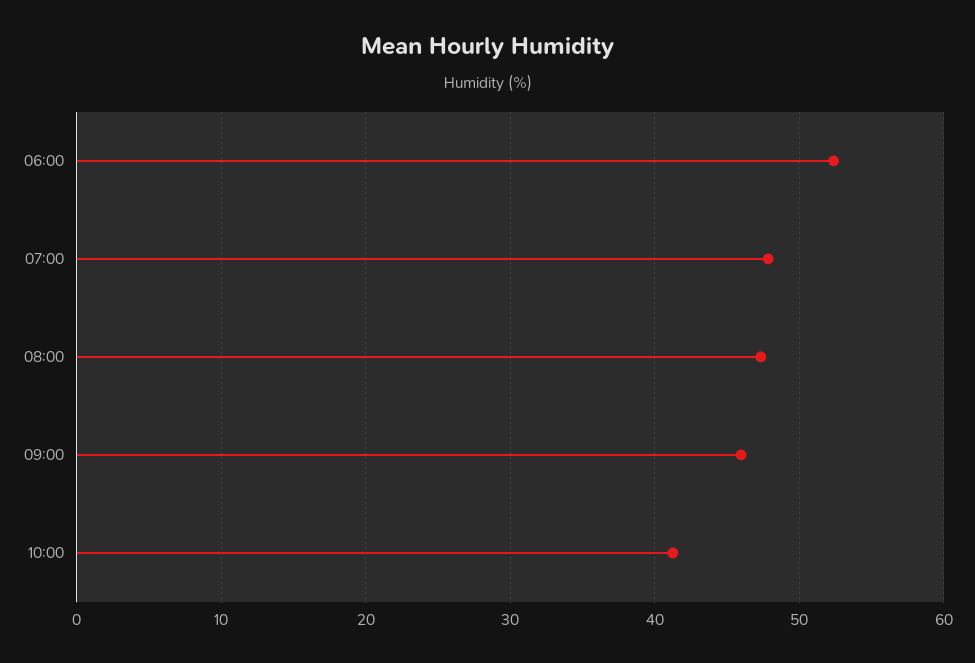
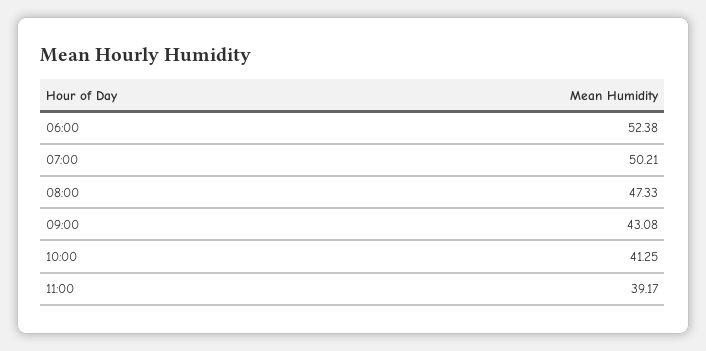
07:00: 48 -> 50.21
09:00: 46 -> 43.08
11:00: none -> 39.17

